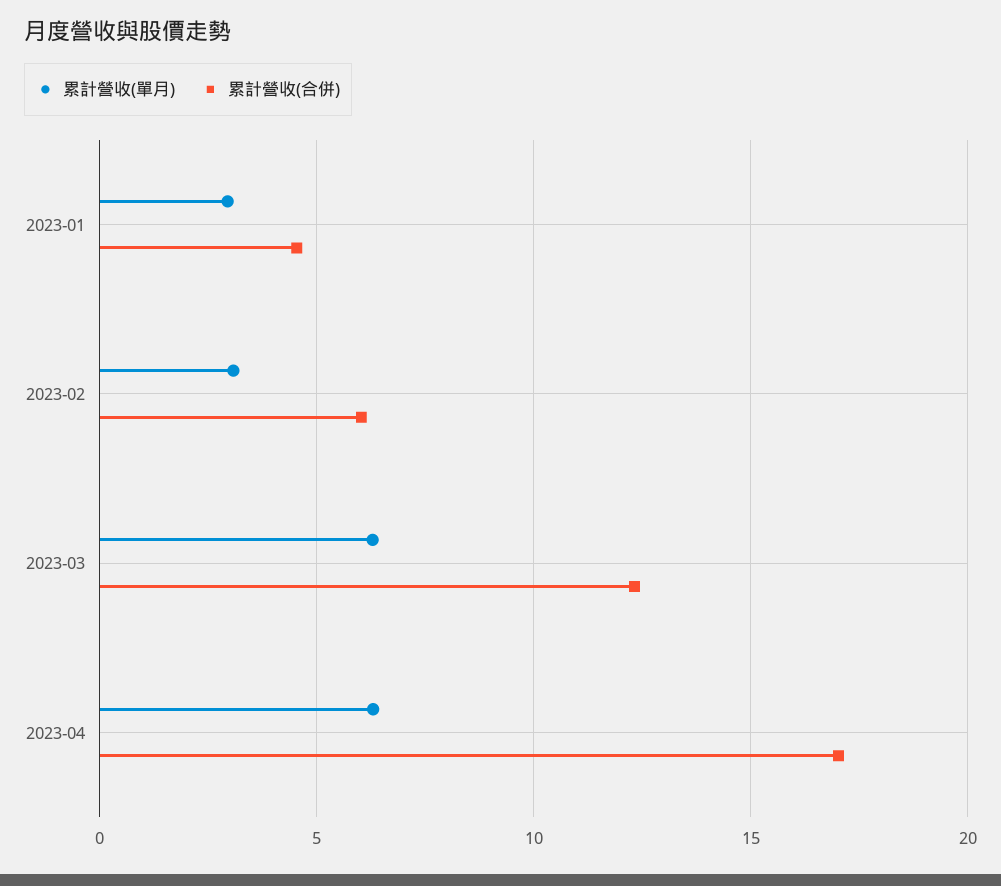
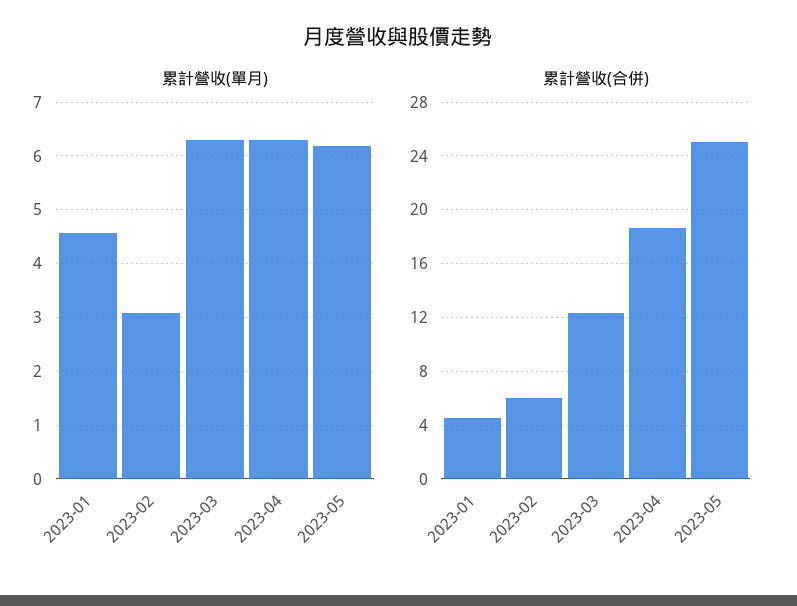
累計營收(單月), 2023-01: 3 -> 4.6
累計營收(合併), 2023-04: 17 -> 18.5
累計營收(單月), 2023-05: none -> 6.2
累計營收(合併), 2023-05: none -> 25

